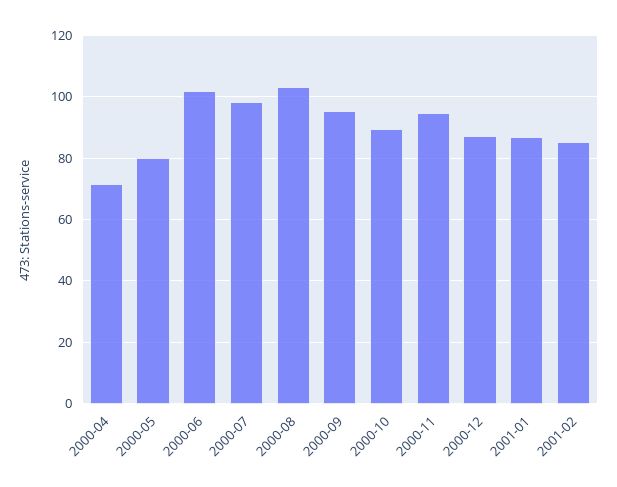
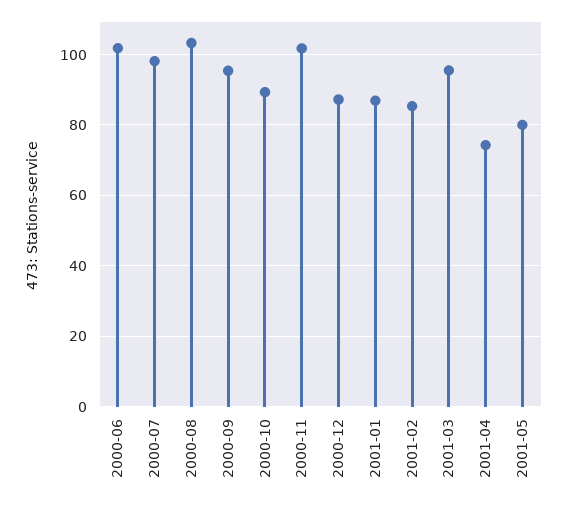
2000-04: 72 -> none
2000-05: 80 -> none
2000-11: 94 -> 102
2001-03: none -> 96
2001-04: none -> 74
2001-05: none -> 80

